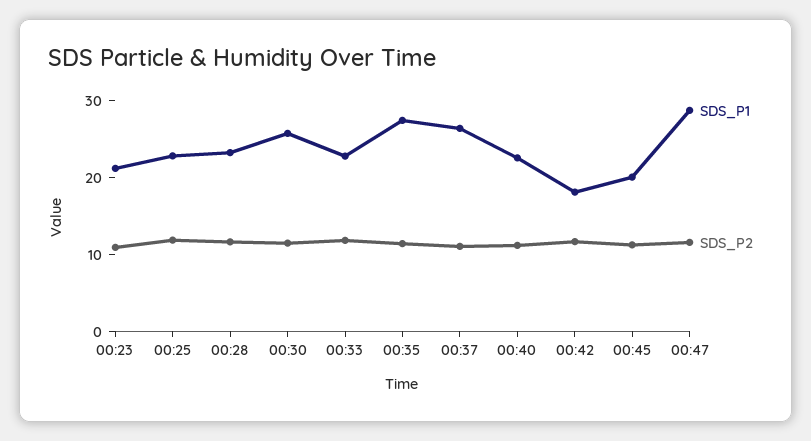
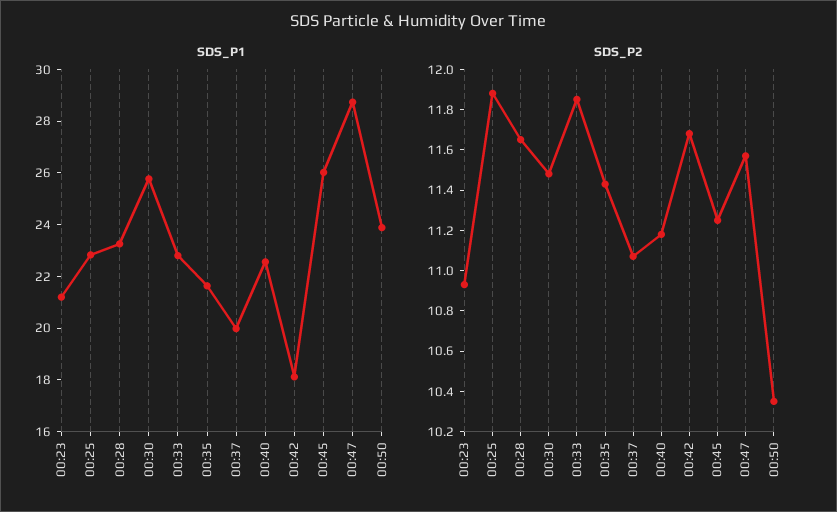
SDS_P1, 00:35: 28 -> 21.5
SDS_P1, 00:37: 26 -> 20
SDS_P1, 00:45: 20 -> 26
SDS_P1, 00:50: none -> 24
SDS_P2, 00:50: none -> 10.35

